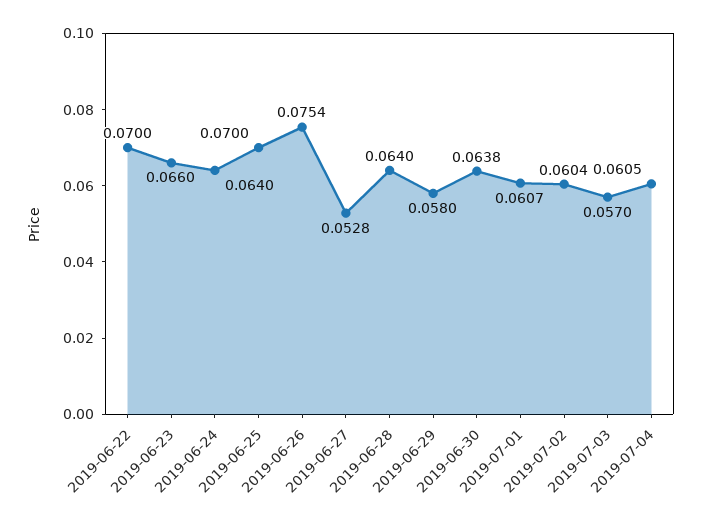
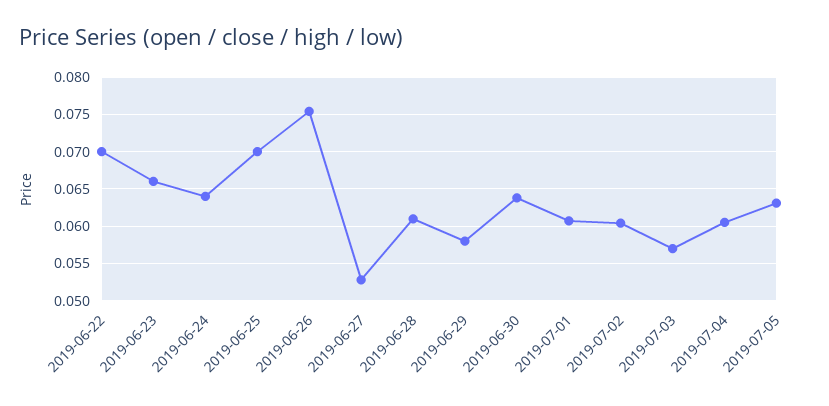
2019-06-28: 0.064 -> 0.061
2019-07-05: none -> 0.063

